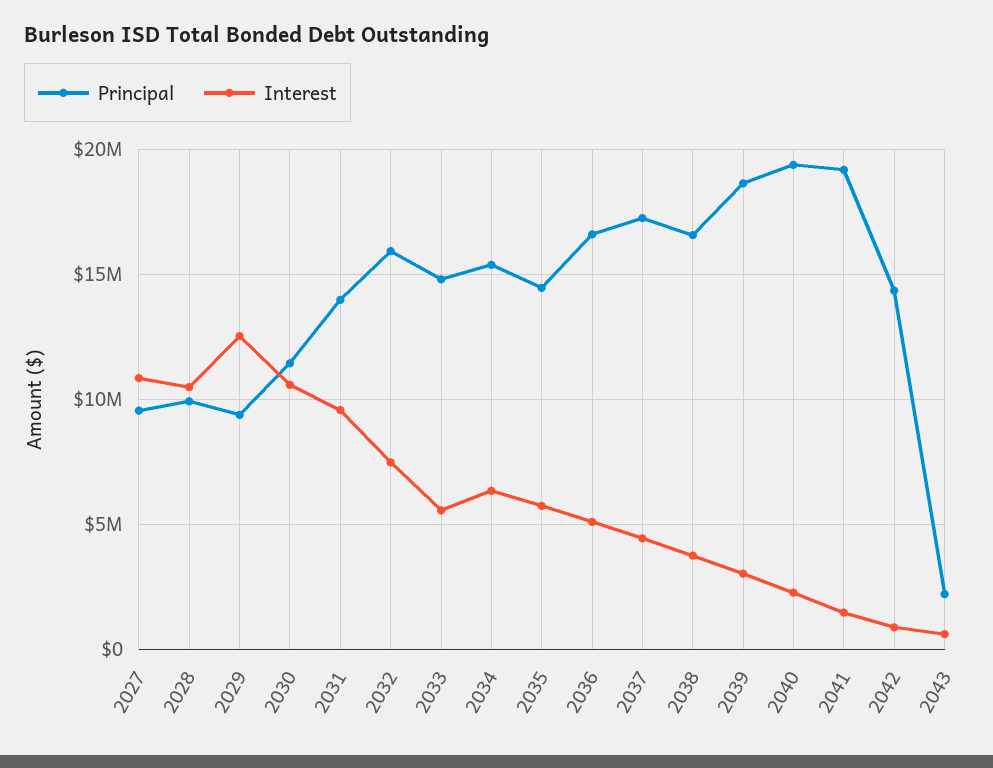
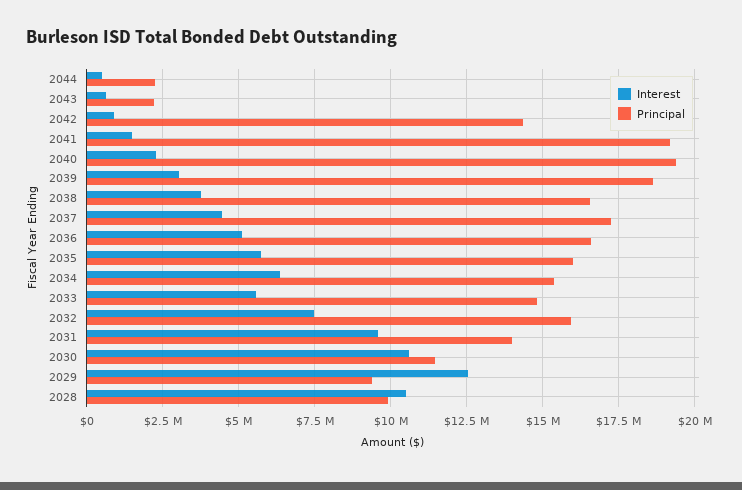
Principal, 2027: 9500000 -> none
Interest, 2027: 11000000 -> none
Principal, 2035: 14500000 -> 16000000
Interest, 2044: none -> 500000
Principal, 2044: none -> 2250000

